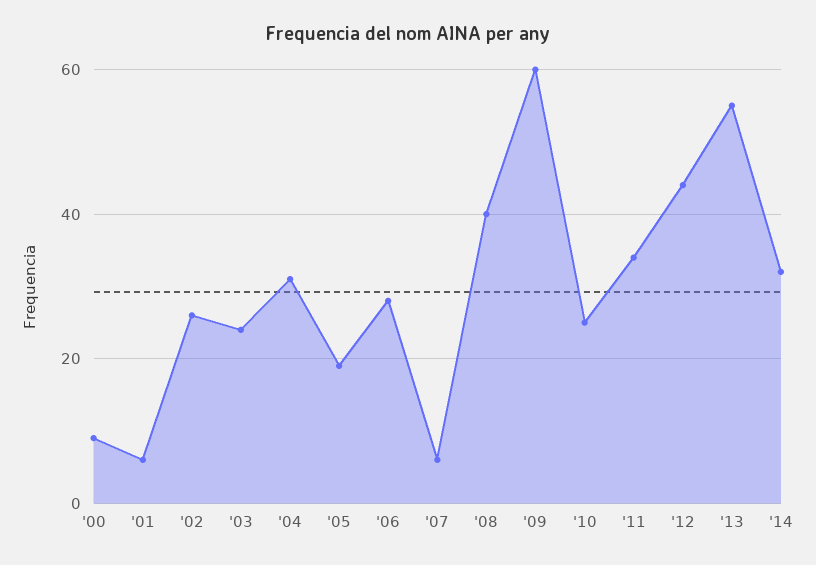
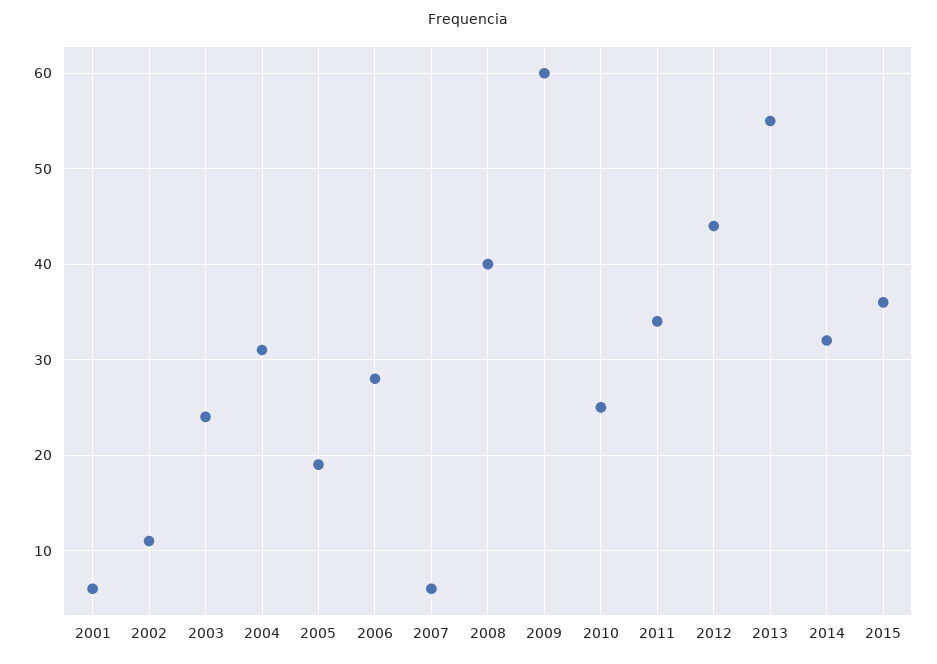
'00: 10 -> none
'02: 25 -> 11
2015: none -> 36

